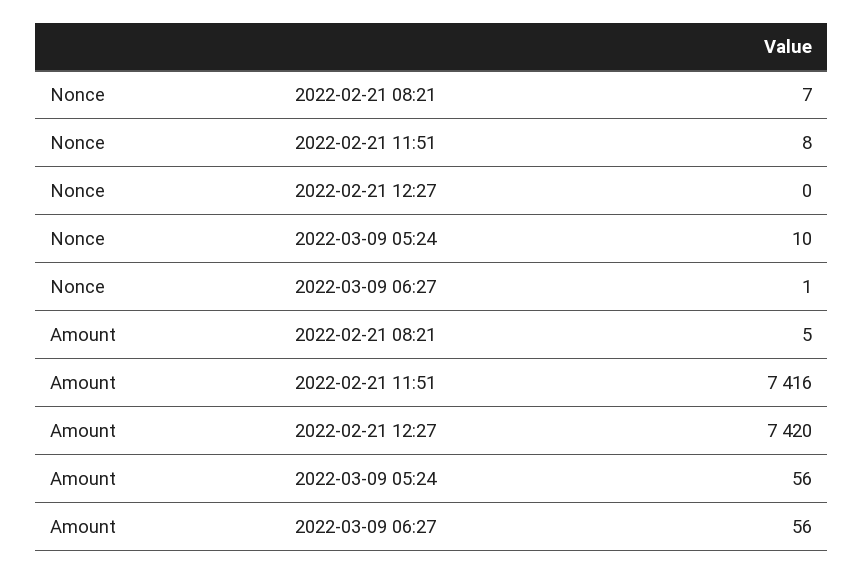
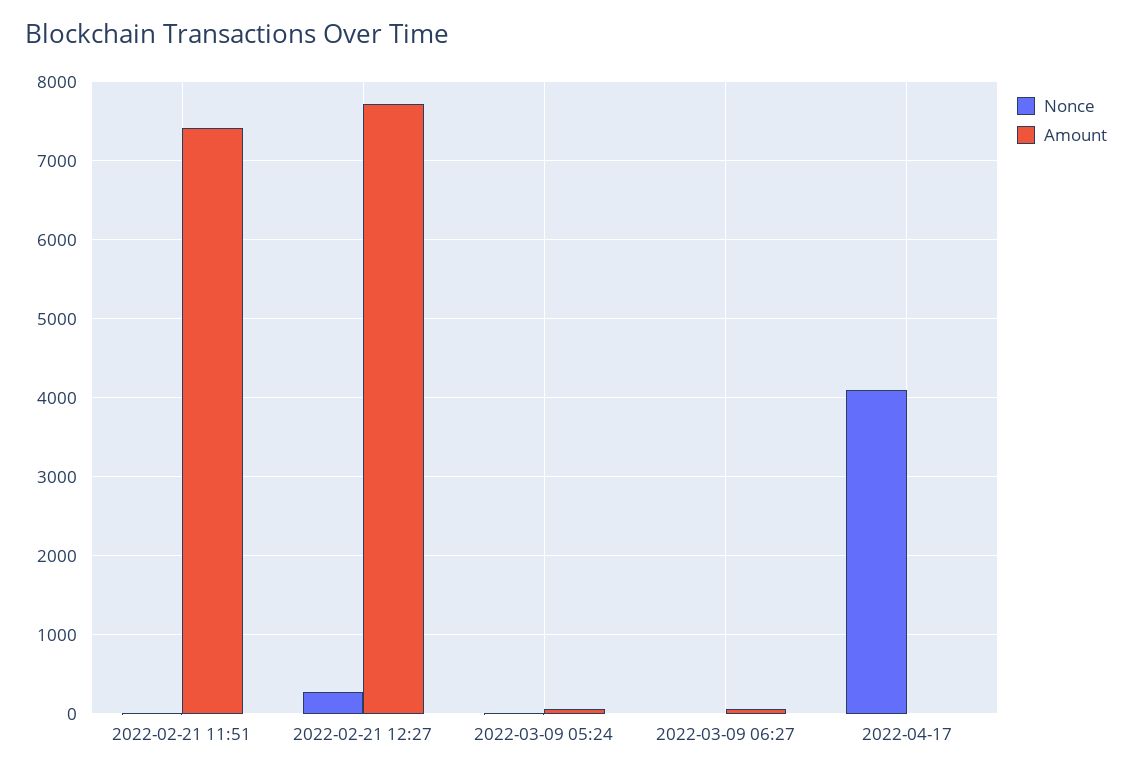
Nonce, 2022-02-21 08:21: 7 -> none
Nonce, 2022-02-21 12:27: 0 -> 300
Amount, 2022-02-21 08:21: 5 -> none
Amount, 2022-02-21 12:27: 7420 -> 7700
Nonce, 2022-04-17: none -> 4100
Amount, 2022-04-17: none -> 0

